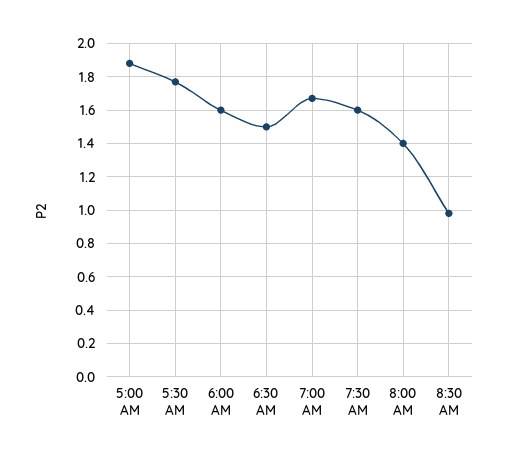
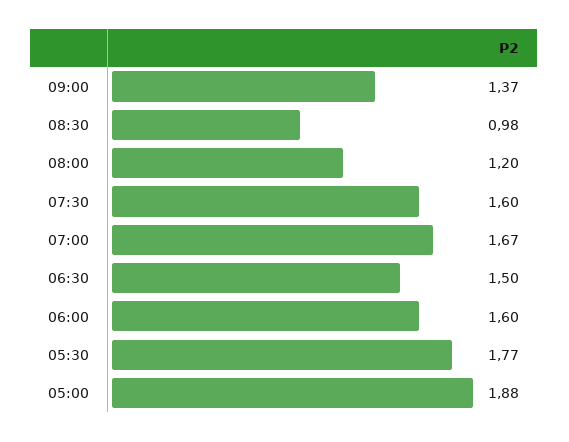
8:00 AM: 1.4 -> 1.2
09:00: none -> 1.37

